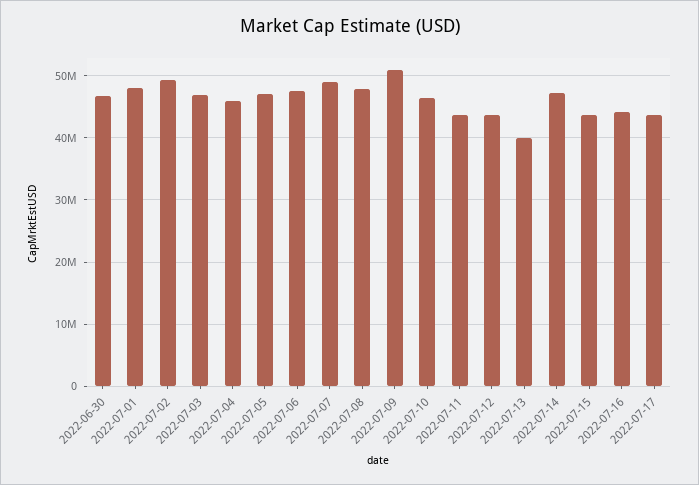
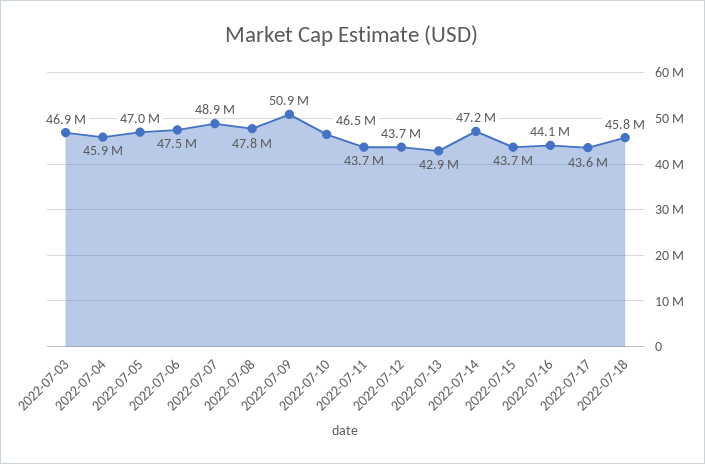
2022-06-30: 47000000 -> none
2022-07-01: 48000000 -> none
2022-07-02: 49000000 -> none
2022-07-13: 40000000 -> 42900000
2022-07-18: none -> 45800000

